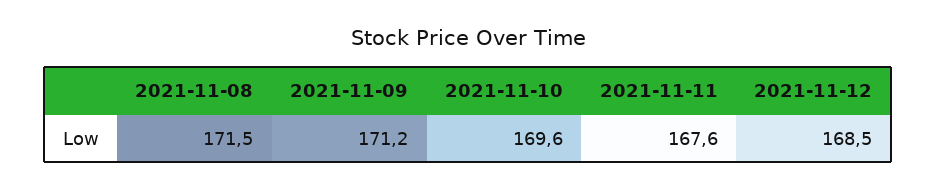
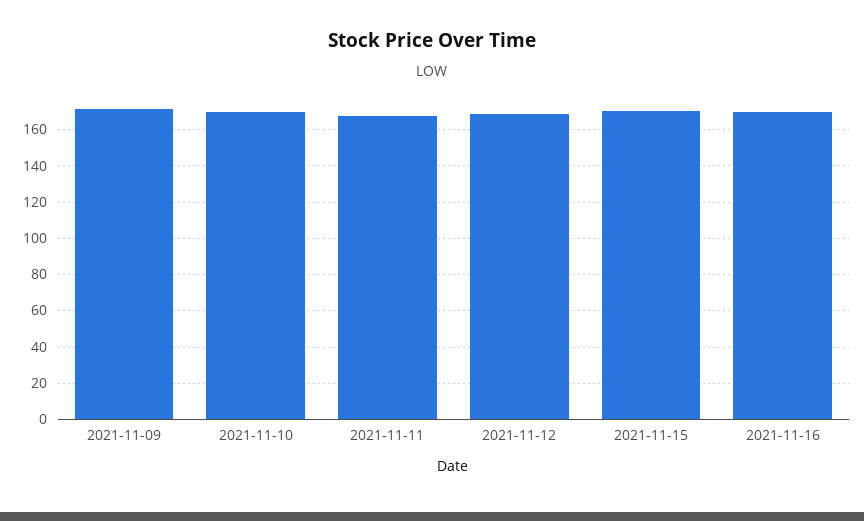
2021-11-08: 171.5 -> none
2021-11-15: none -> 170
2021-11-16: none -> 170

